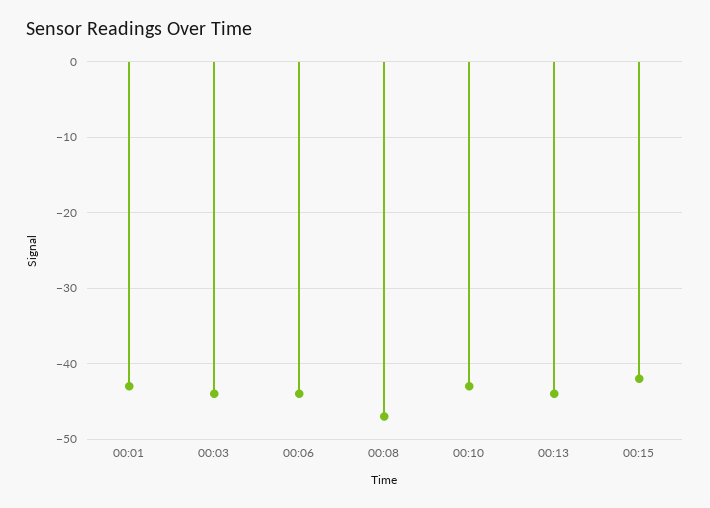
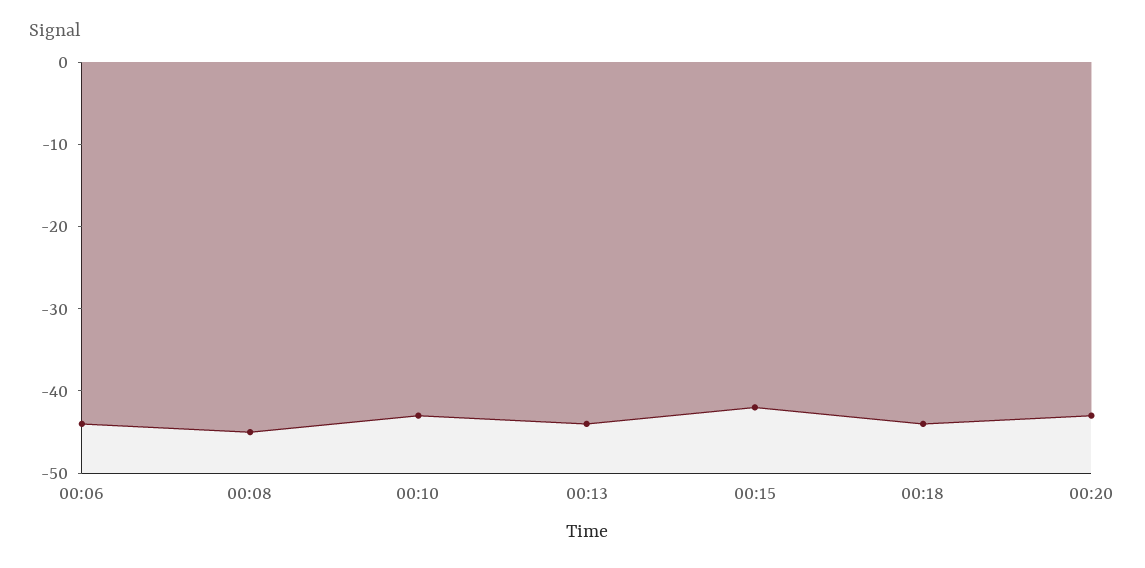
00:01: -43 -> none
00:03: -44 -> none
00:08: -47 -> -45
00:18: none -> -44
00:20: none -> -43

